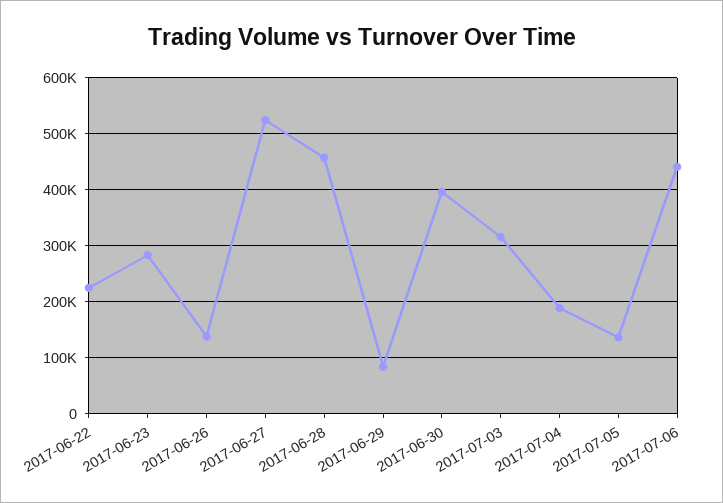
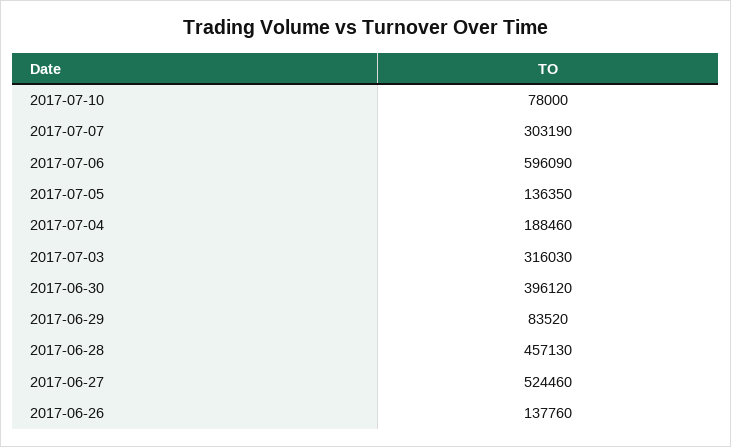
2017-06-22: 220000 -> none
2017-06-23: 280000 -> none
2017-07-06: 440000 -> 596090
2017-07-10: none -> 78000
2017-07-07: none -> 303190

